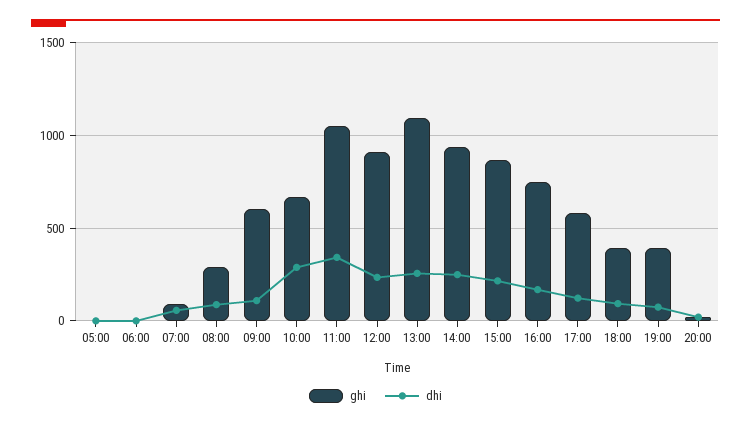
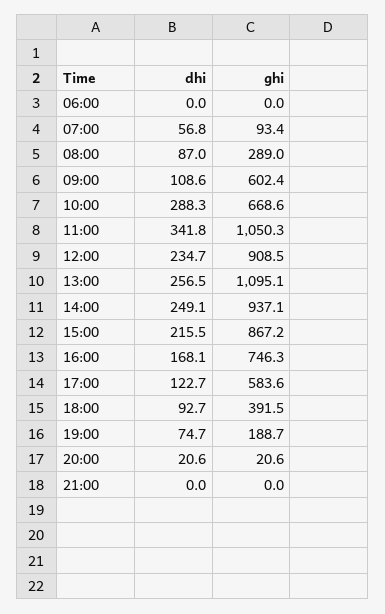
ghi, 05:00: 0 -> none
dhi, 05:00: 0 -> none
ghi, 19:00: 400 -> 188.7
dhi, 21:00: none -> 0
ghi, 21:00: none -> 0

